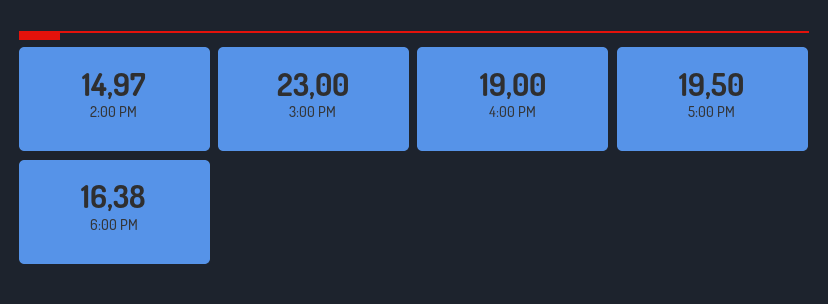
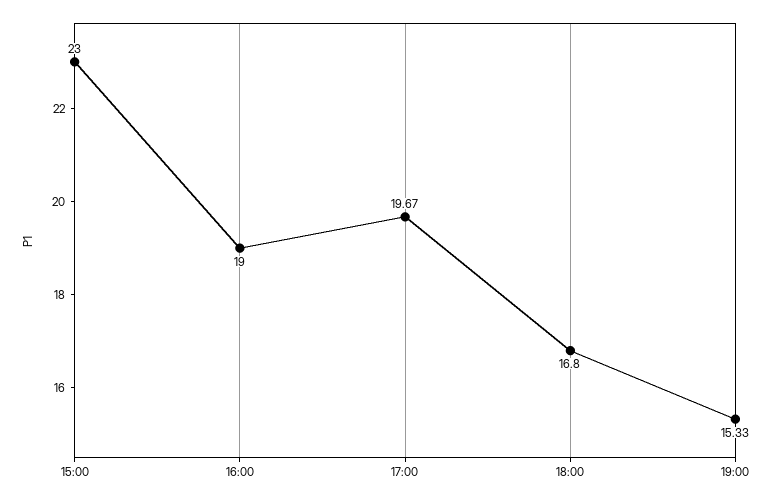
2:00 PM: 14.97 -> none
5:00 PM: 19.5 -> 19.67
6:00 PM: 16.38 -> 16.8
19:00: none -> 15.33

